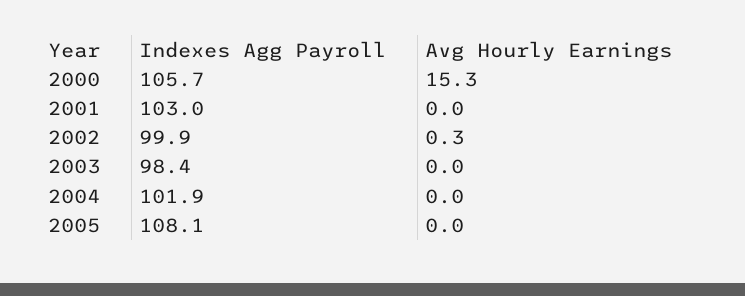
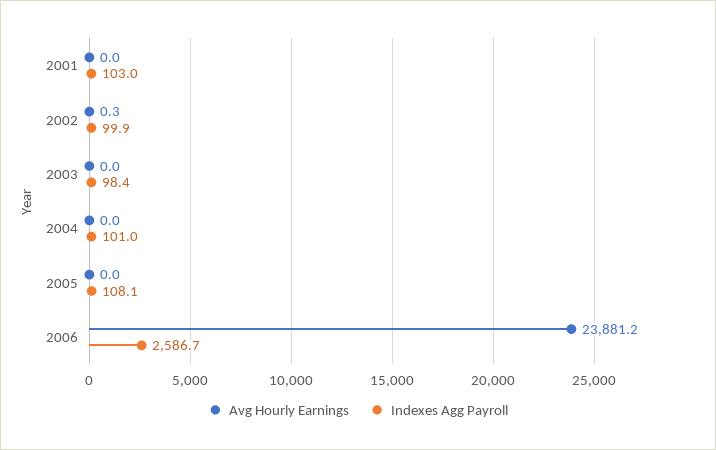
Indexes Agg Payroll, 2000: 105.7 -> none
Avg Hourly Earnings, 2000: 15.3 -> none
Indexes Agg Payroll, 2004: 101.9 -> 101
Avg Hourly Earnings, 2006: none -> 23881.2
Indexes Agg Payroll, 2006: none -> 2586.7

